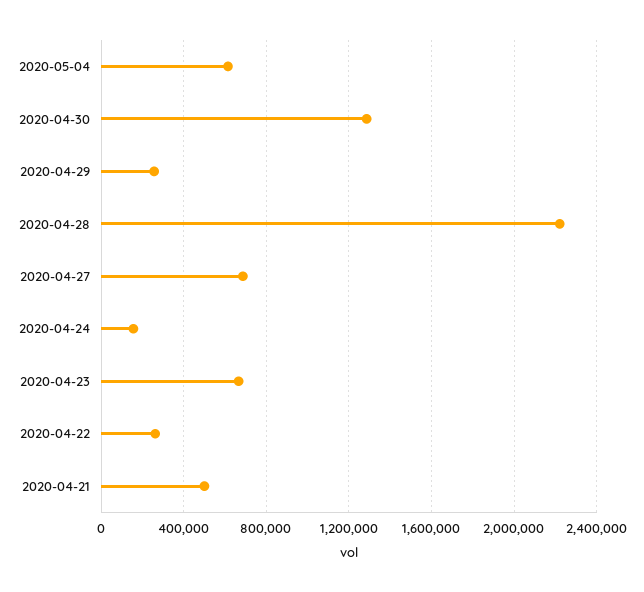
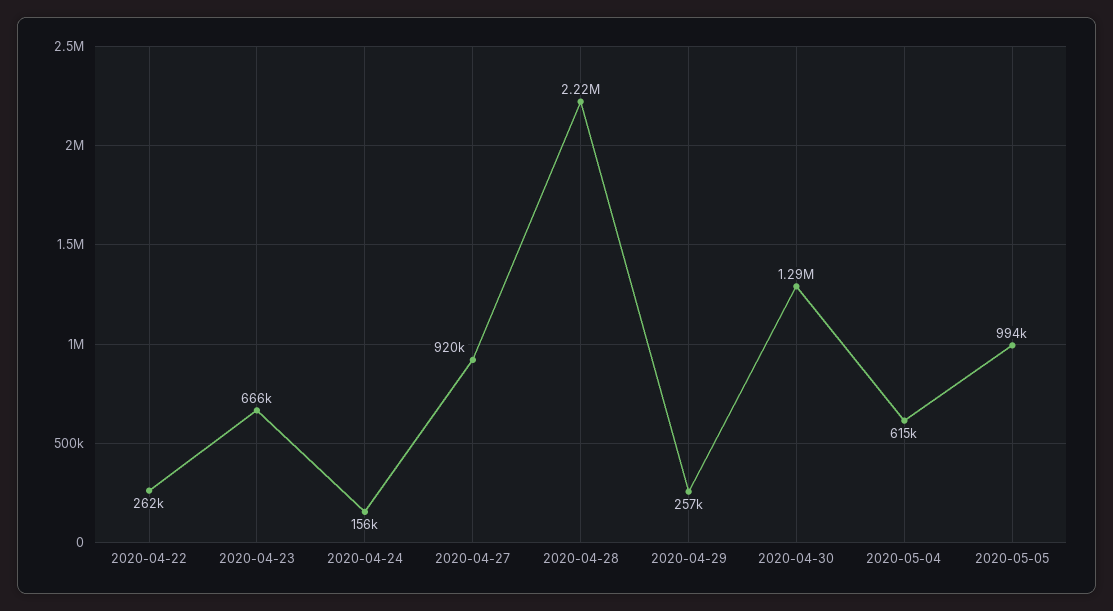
2020-04-27: 700000 -> 920000
2020-04-21: 500000 -> none
2020-05-05: none -> 994000

